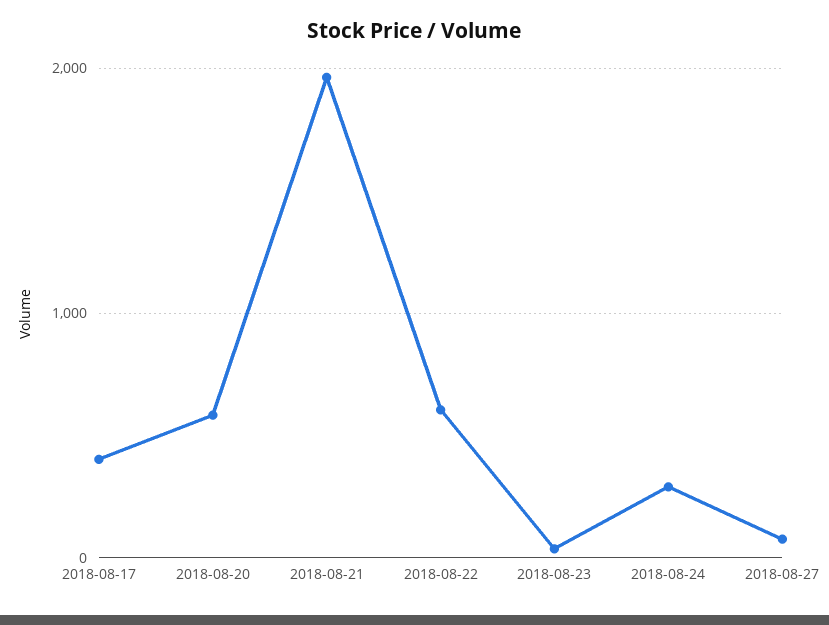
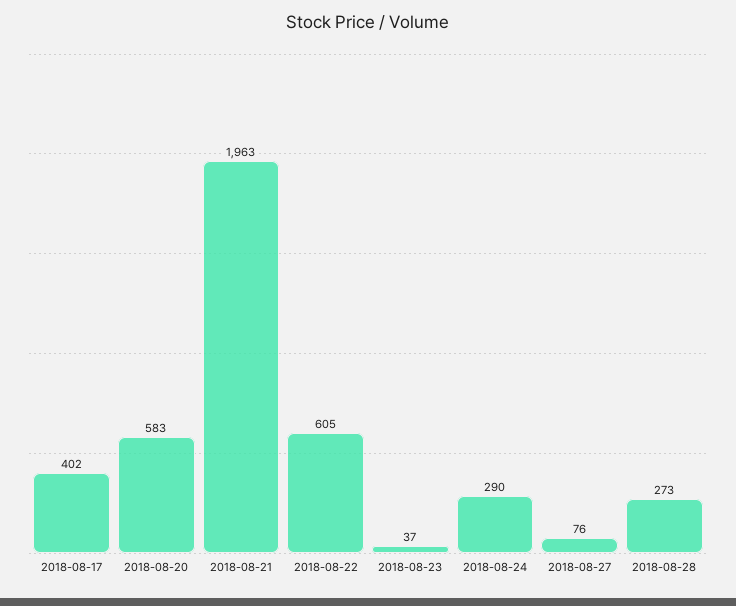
2018-08-28: none -> 273

